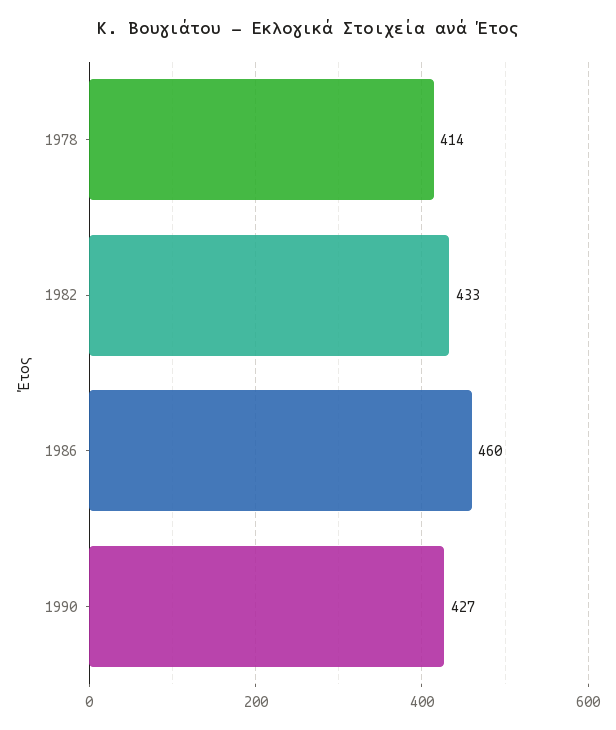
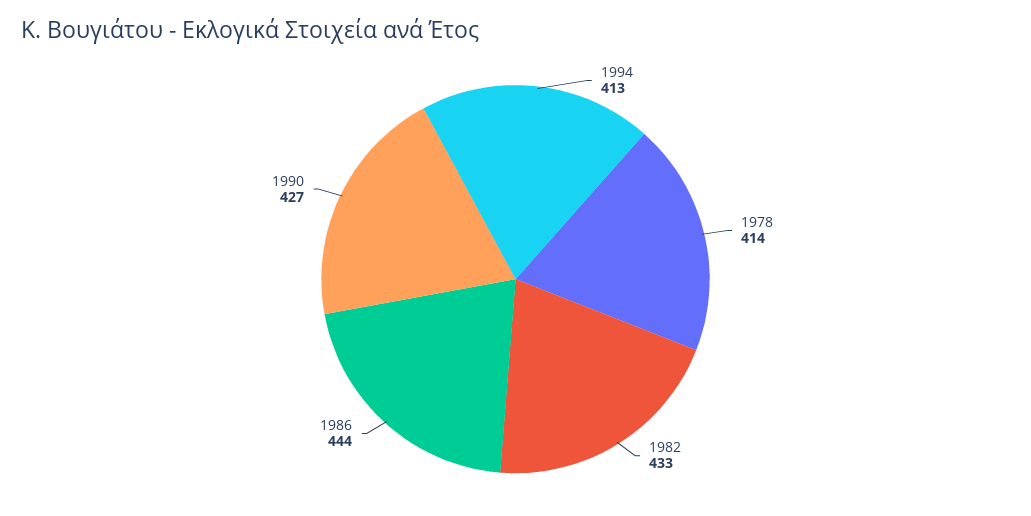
1986: 460 -> 444
1994: none -> 413

